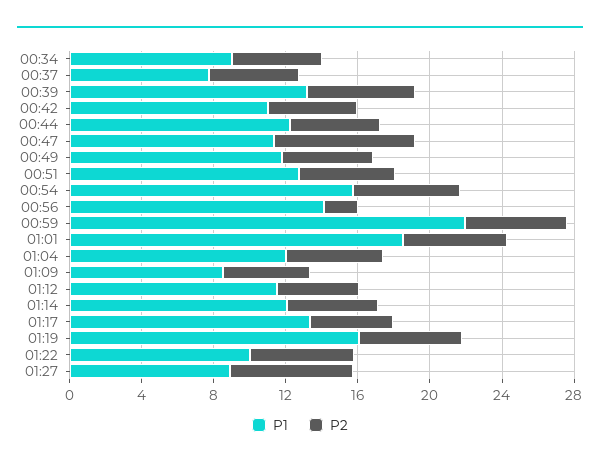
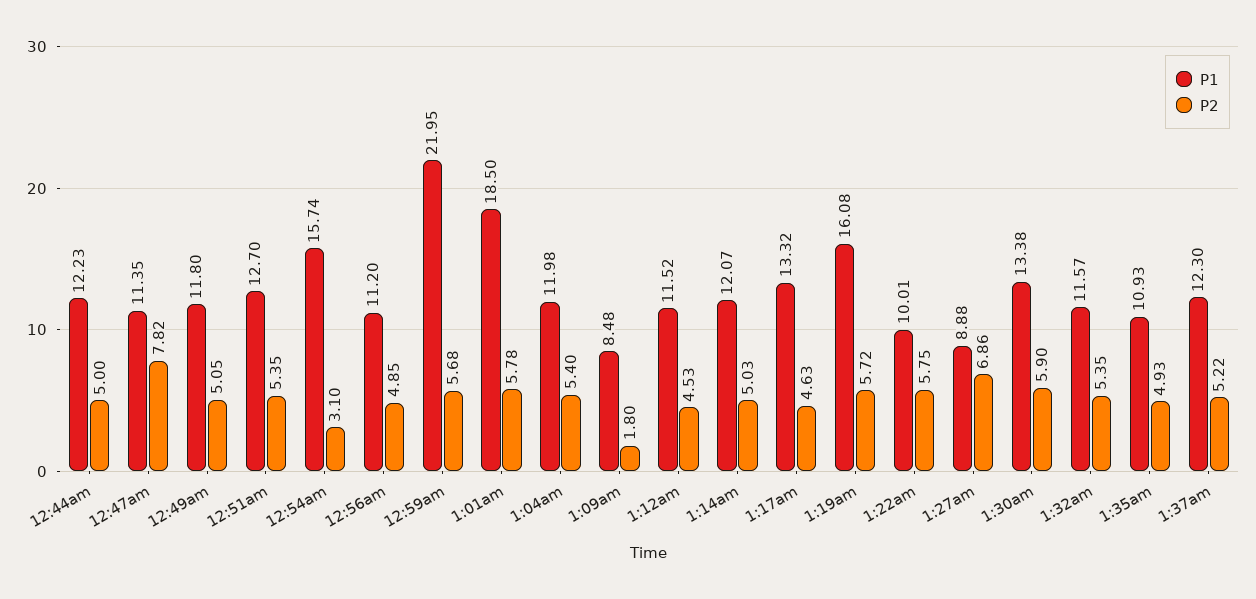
P1, 00:34: 9 -> none
P2, 00:34: 5 -> none
P1, 00:37: 8 -> none
P2, 00:37: 5 -> none
P1, 00:39: 13 -> none
P2, 00:39: 6 -> none
P1, 00:42: 11 -> none
P2, 00:42: 5 -> none
P2, 00:54: 6 -> 3.1
P1, 00:56: 14 -> 11.2
P2, 00:56: 2 -> 4.85
P2, 01:09: 5 -> 1.8
P1, 1:30am: none -> 13.38
P2, 1:30am: none -> 5.9
P1, 1:32am: none -> 11.57
P2, 1:32am: none -> 5.35
P1, 1:35am: none -> 10.93
P2, 1:35am: none -> 4.93
P1, 1:37am: none -> 12.3
P2, 1:37am: none -> 5.22

